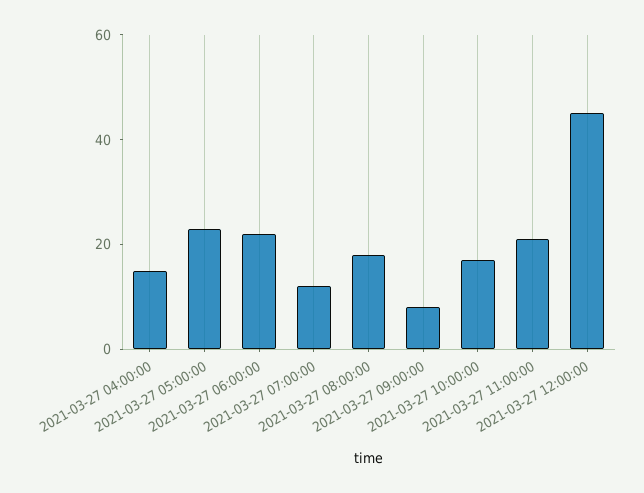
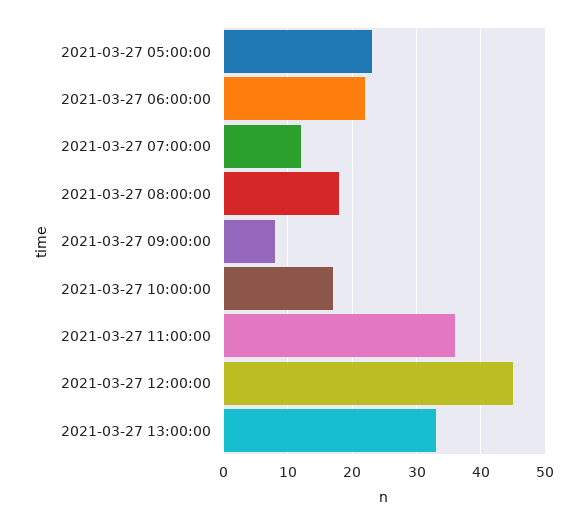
2021-03-27 04:00:00: 15 -> none
2021-03-27 11:00:00: 20 -> 36
2021-03-27 13:00:00: none -> 33

